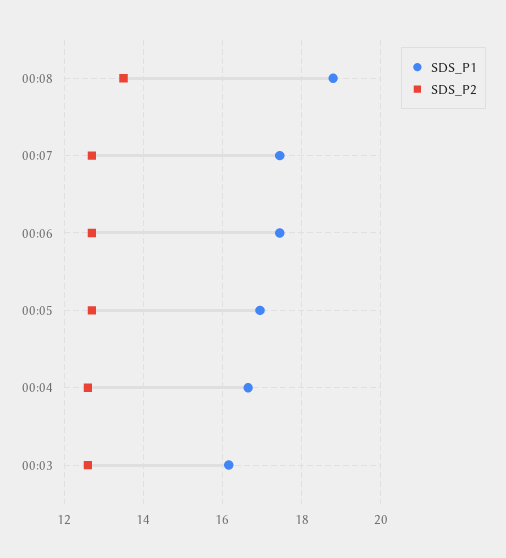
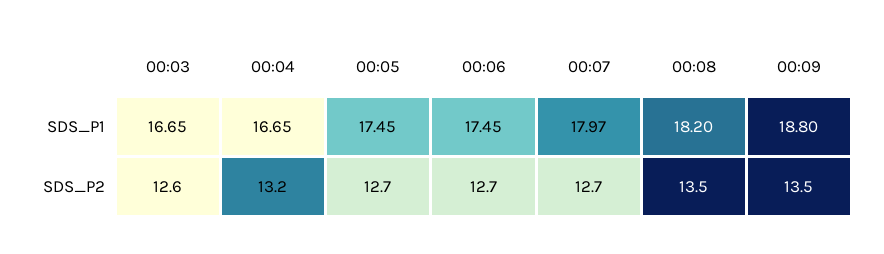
SDS_P1, 00:08: 18.8 -> 18.2
SDS_P1, 00:07: 17.4 -> 17.97
SDS_P1, 00:05: 17 -> 17.45
SDS_P2, 00:04: 12.6 -> 13.2
SDS_P1, 00:03: 16.2 -> 16.65
SDS_P1, 00:09: none -> 18.8
SDS_P2, 00:09: none -> 13.5

